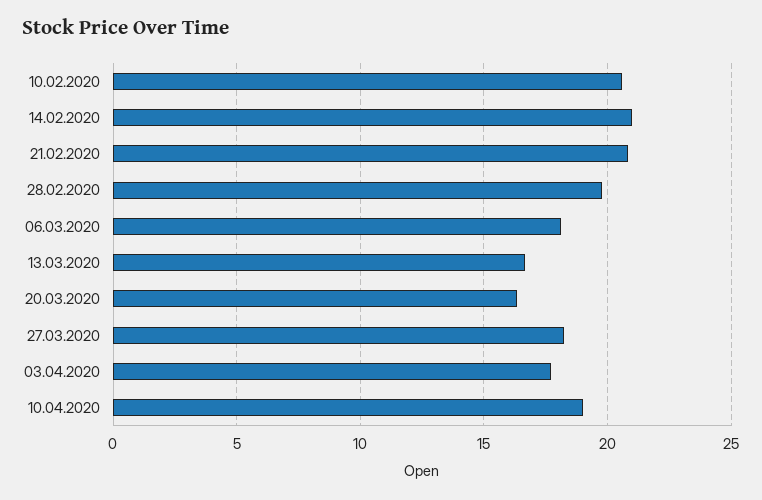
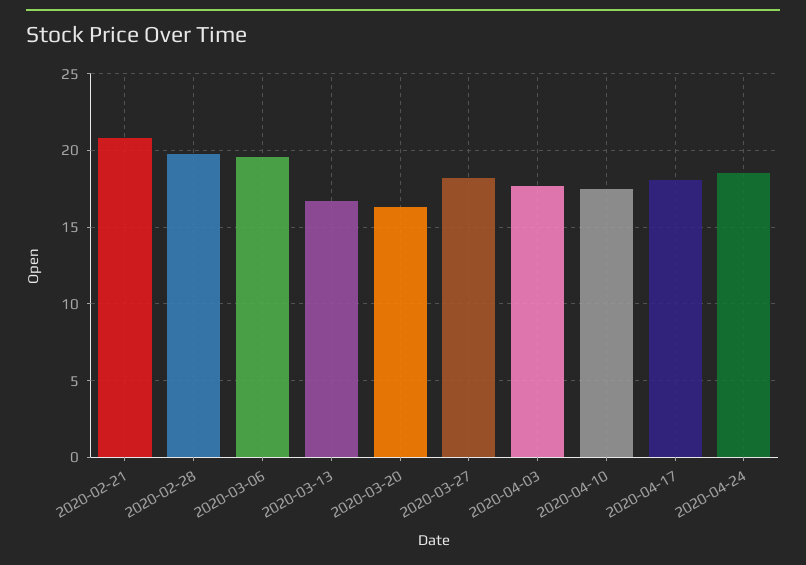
10.02.2020: 20.5 -> none
14.02.2020: 21 -> none
06.03.2020: 18 -> 19.5
10.04.2020: 19 -> 17.5
2020-04-17: none -> 18
2020-04-24: none -> 18.5

